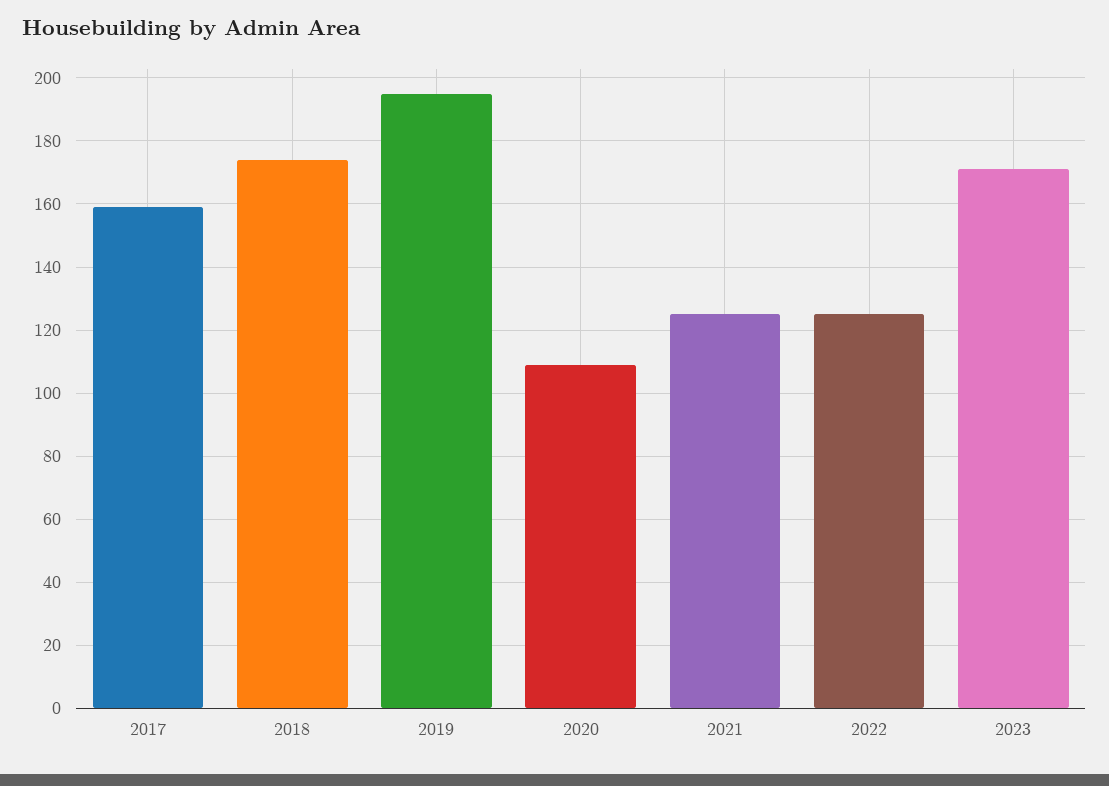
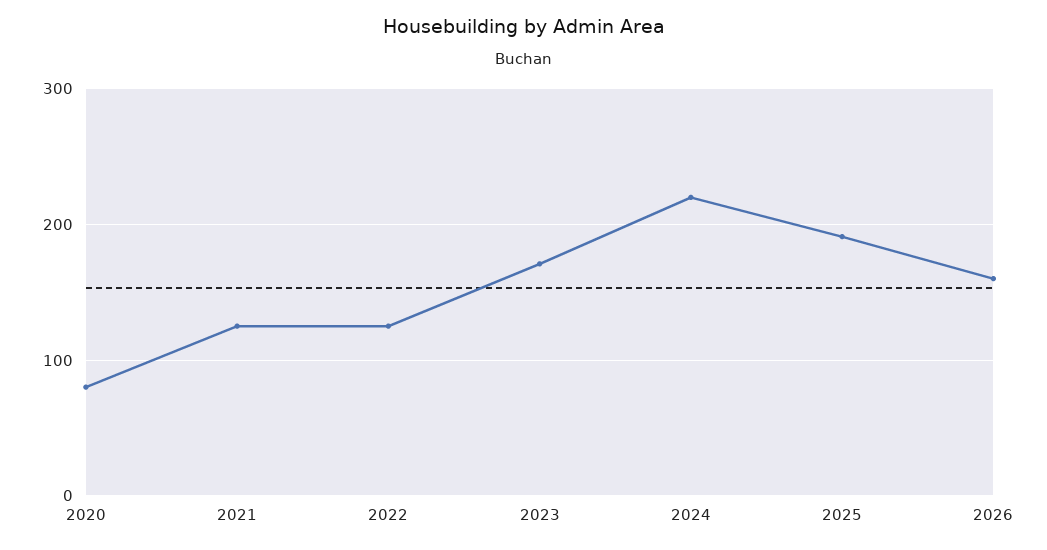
2017: 160 -> none
2018: 175 -> none
2019: 195 -> none
2020: 110 -> 80
2024: none -> 220
2025: none -> 190
2026: none -> 160

